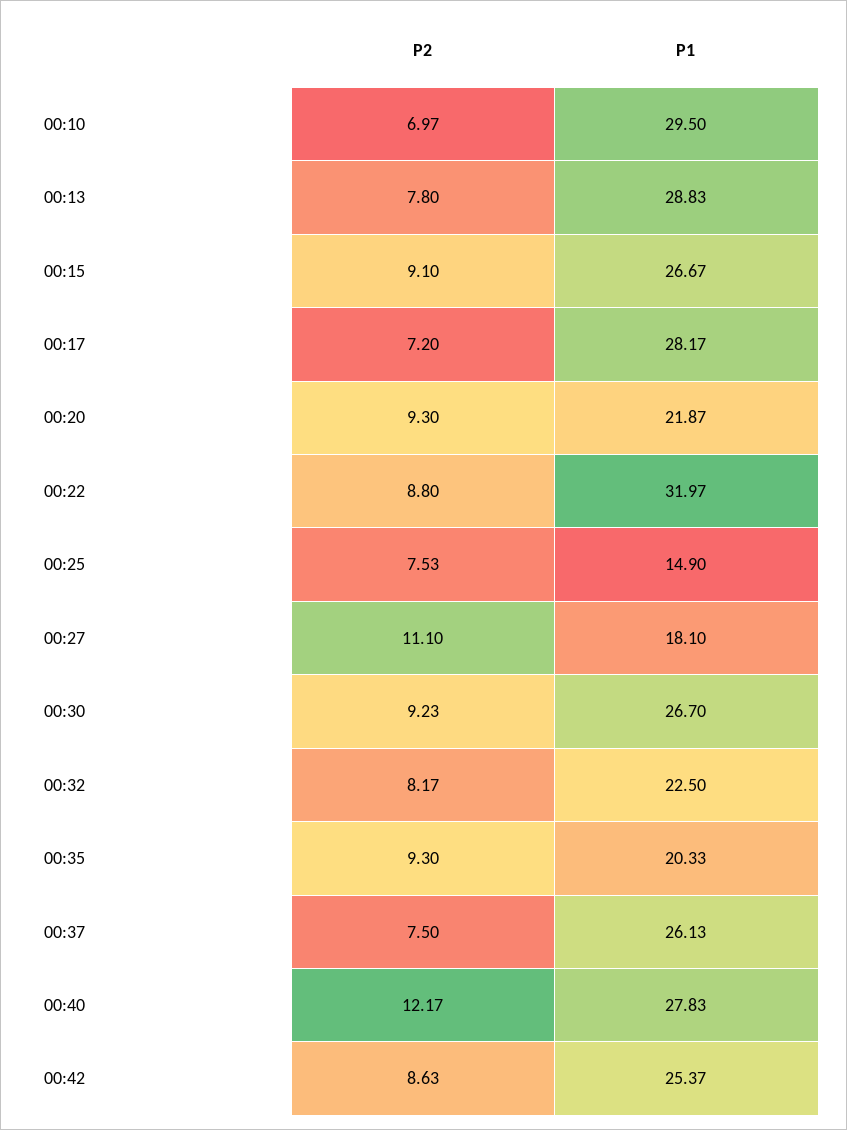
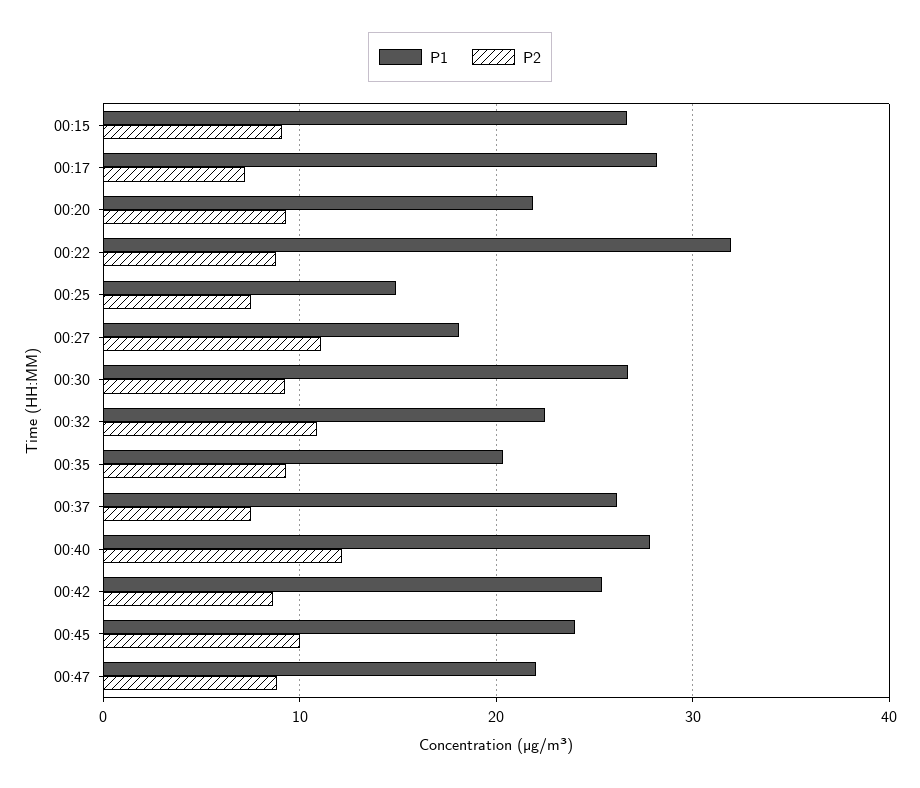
P2, 00:10: 6.97 -> none
P1, 00:10: 29.5 -> none
P2, 00:13: 7.8 -> none
P1, 00:13: 28.83 -> none
P2, 00:32: 8.17 -> 11
P1, 00:45: none -> 24
P2, 00:45: none -> 10
P1, 00:47: none -> 22
P2, 00:47: none -> 9

